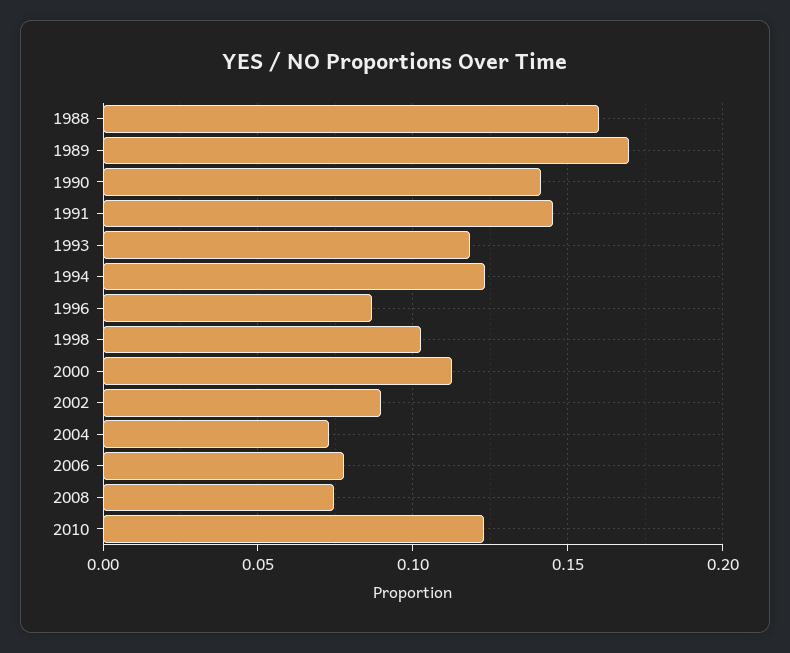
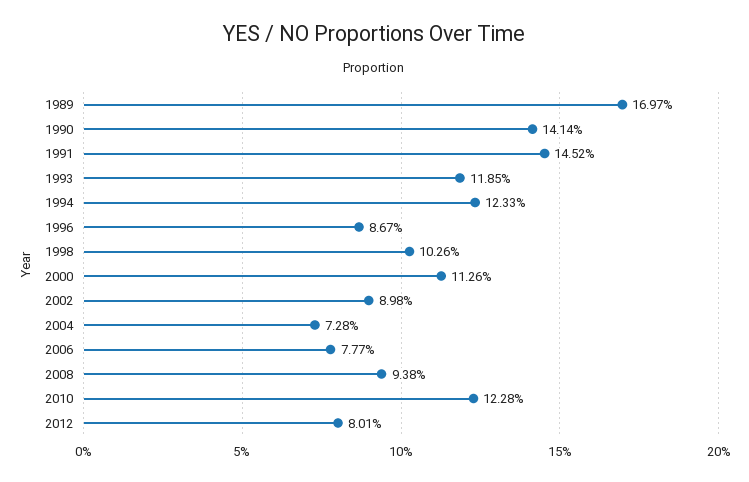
1988: 0.16 -> none
2008: 0.075 -> 0.0938
2012: none -> 0.0801

